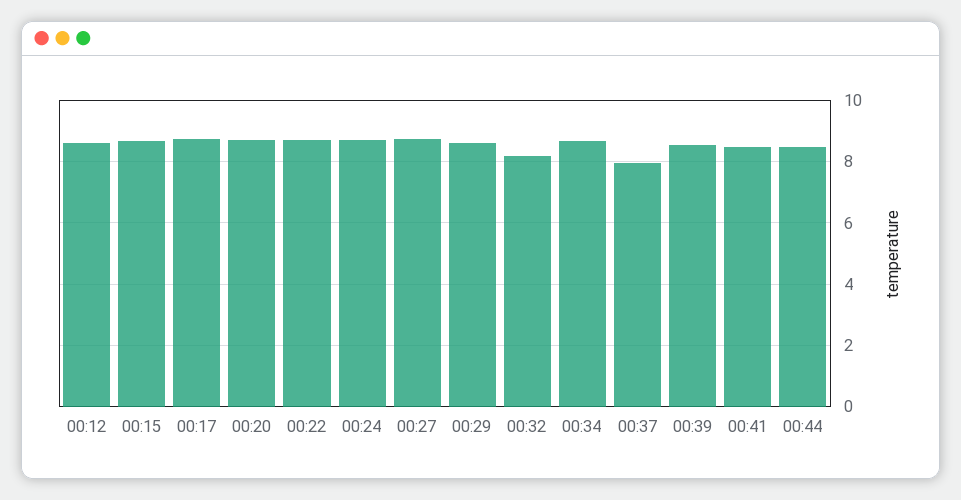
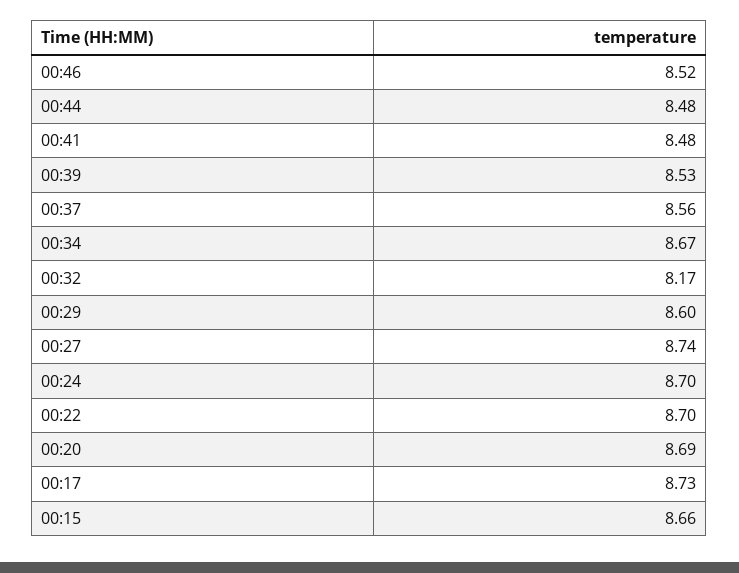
00:12: 8.6 -> none
00:37: 8 -> 8.56
00:46: none -> 8.52

